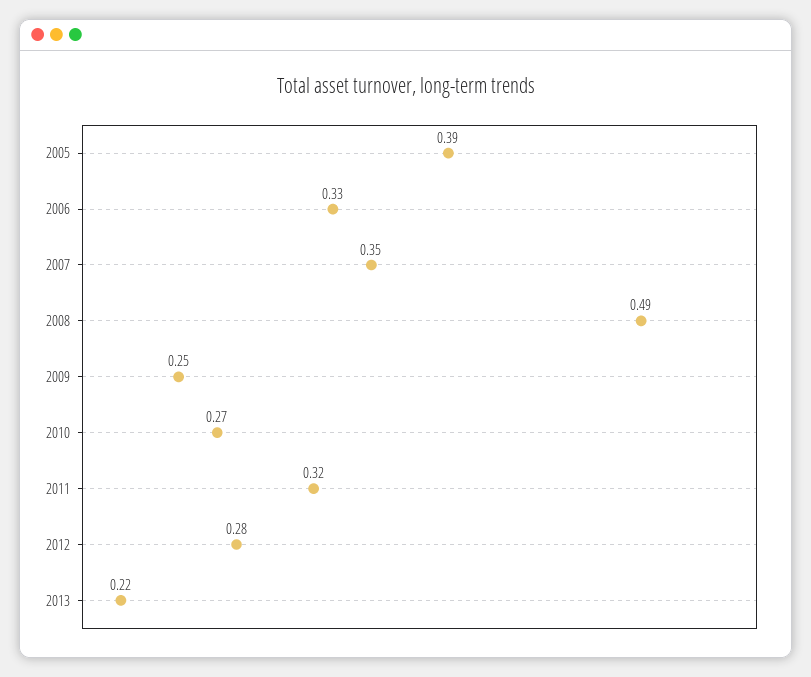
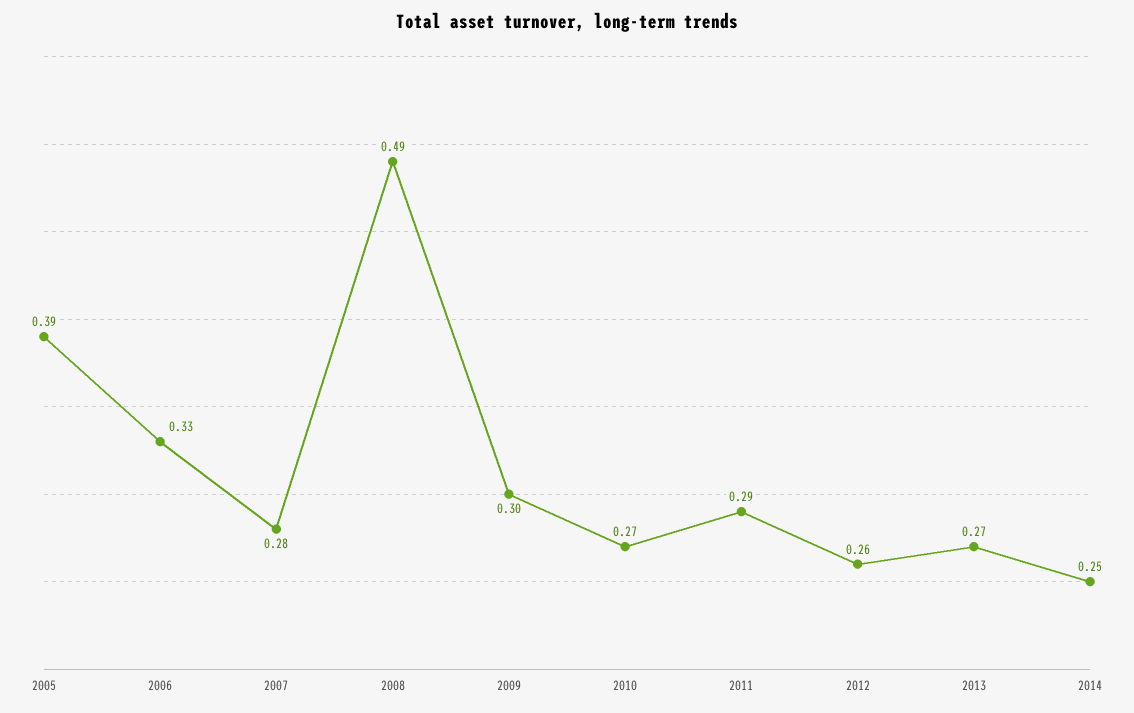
2007: 0.35 -> 0.28
2009: 0.25 -> 0.3
2011: 0.32 -> 0.29
2012: 0.28 -> 0.26
2013: 0.22 -> 0.27
2014: none -> 0.25

